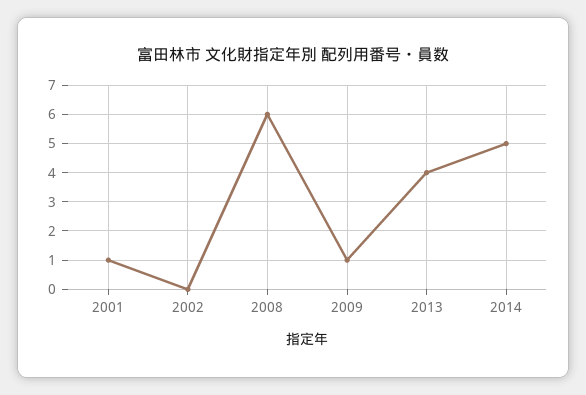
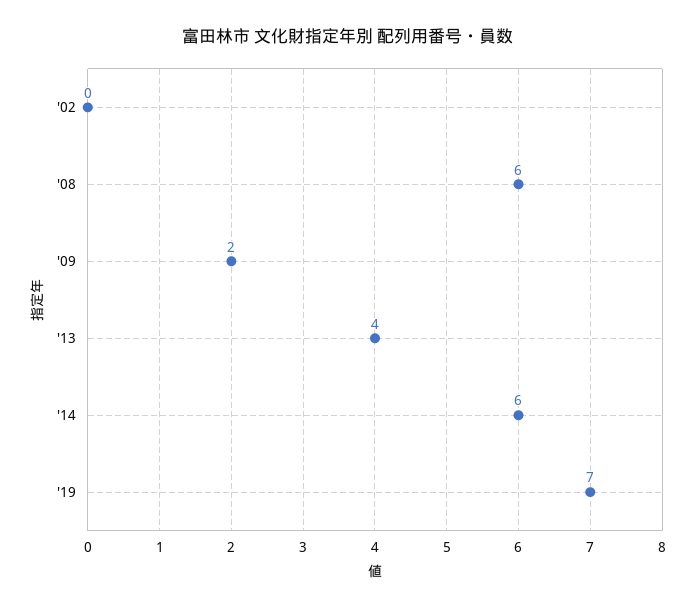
2001: 1 -> none
2009: 1 -> 2
2014: 5 -> 6
'19: none -> 7

